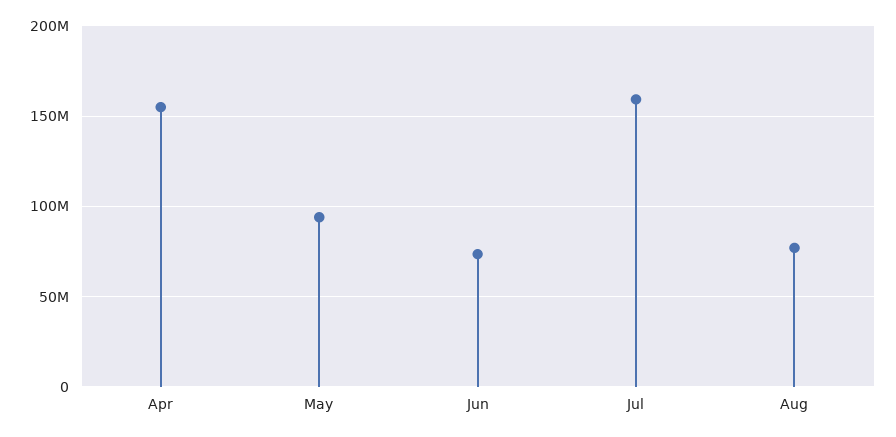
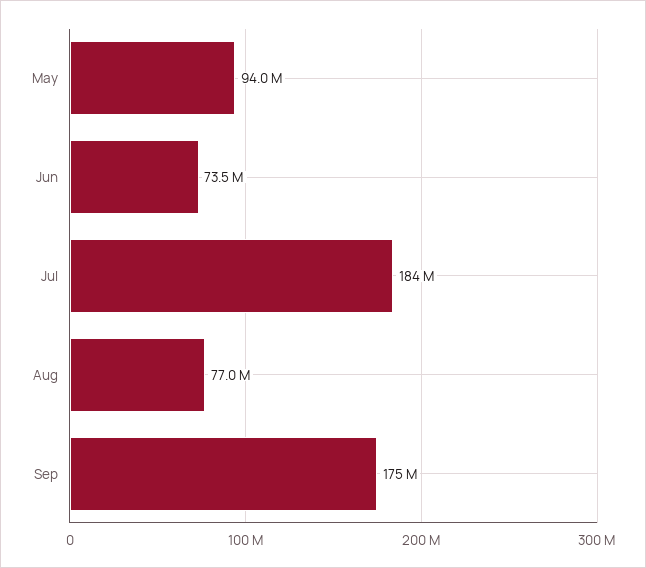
Apr: 155000000 -> none
Jul: 160000000 -> 184000000
Sep: none -> 175000000

